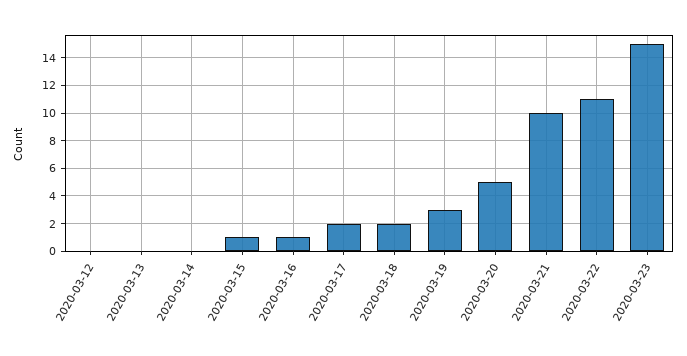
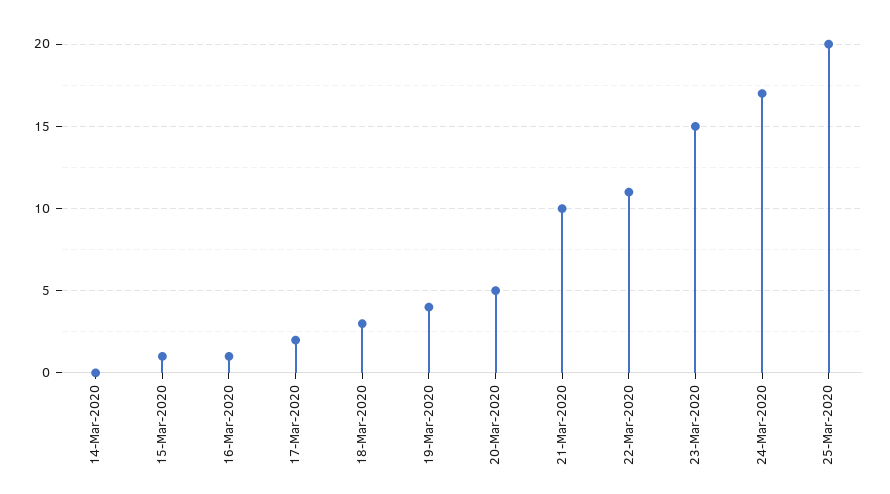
2020-03-12: 0 -> none
2020-03-13: 0 -> none
2020-03-18: 2 -> 3
2020-03-19: 3 -> 4
24-Mar-2020: none -> 17
25-Mar-2020: none -> 20

